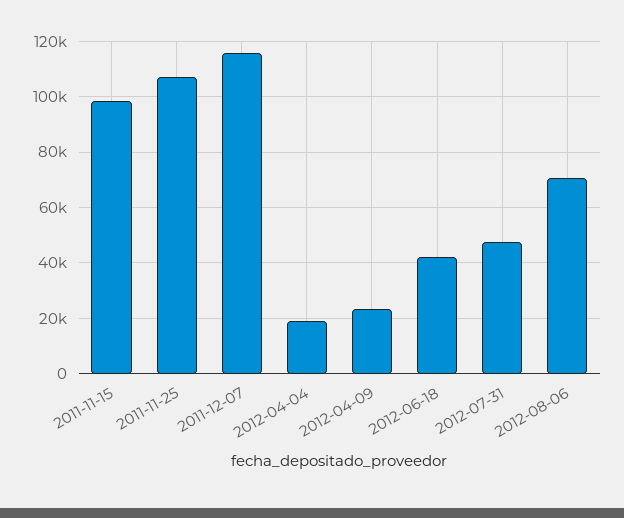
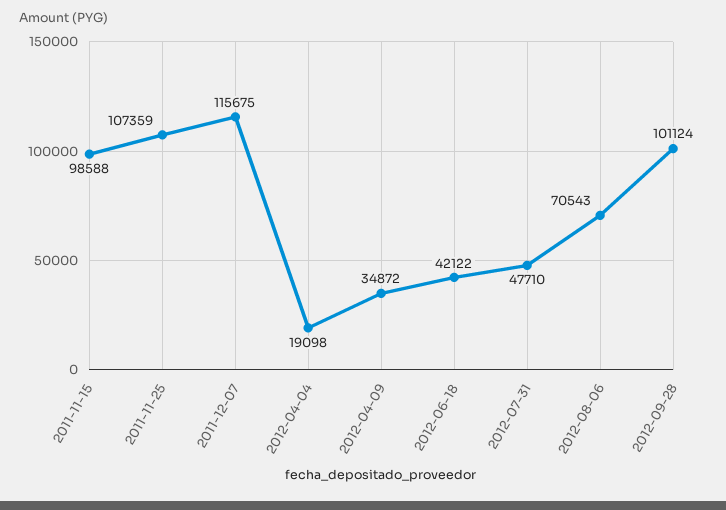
2012-04-09: 22500 -> 34872
2012-09-28: none -> 101124

